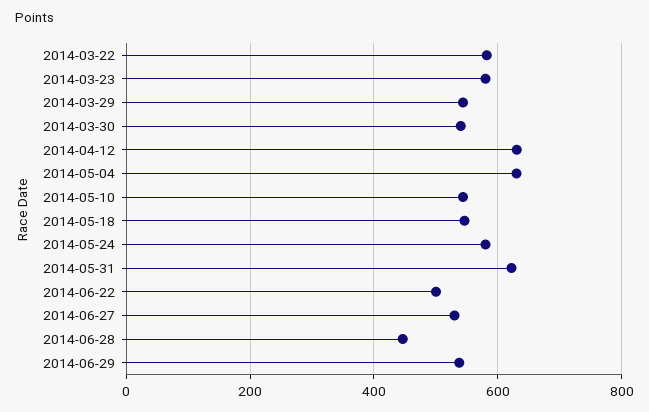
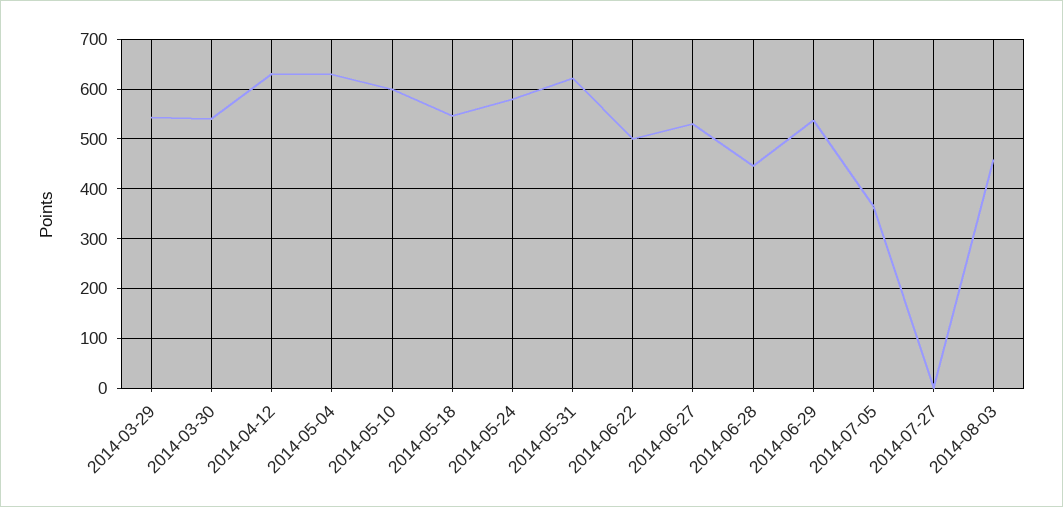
2014-03-22: 580 -> none
2014-03-23: 580 -> none
2014-05-10: 540 -> 600
2014-07-05: none -> 360
2014-07-27: none -> 0
2014-08-03: none -> 460

